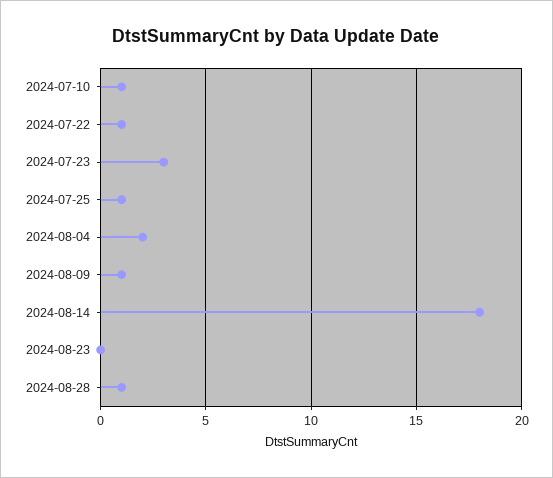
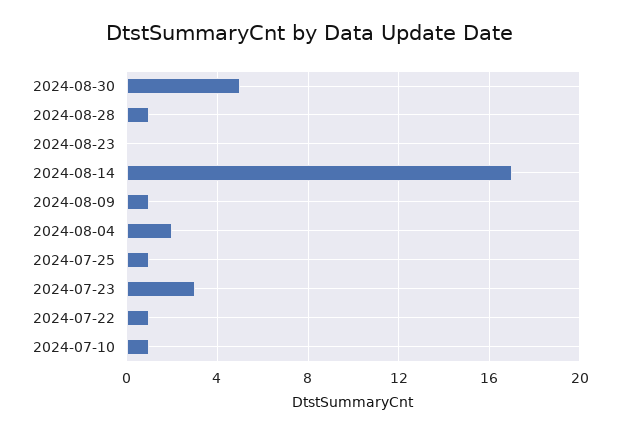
2024-08-14: 18 -> 17
2024-08-30: none -> 5

